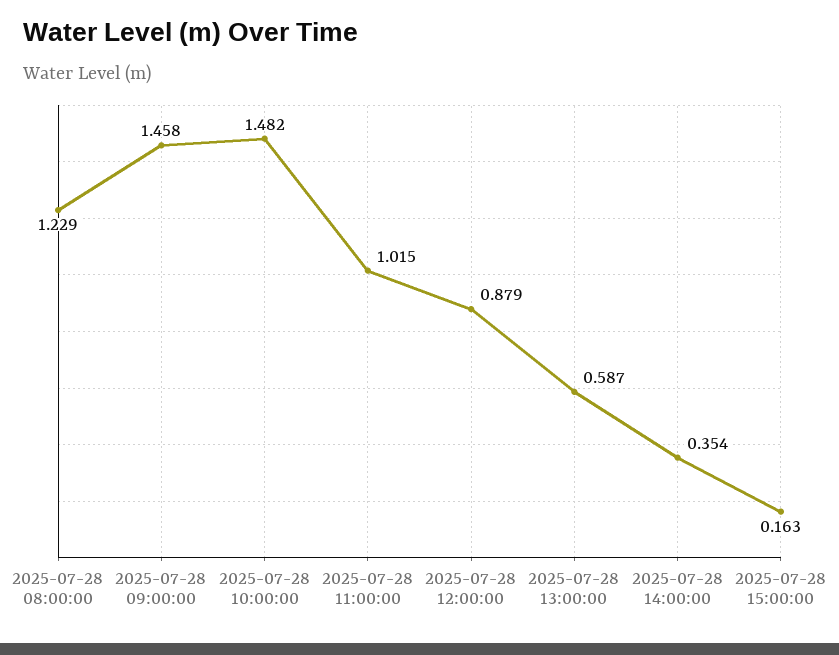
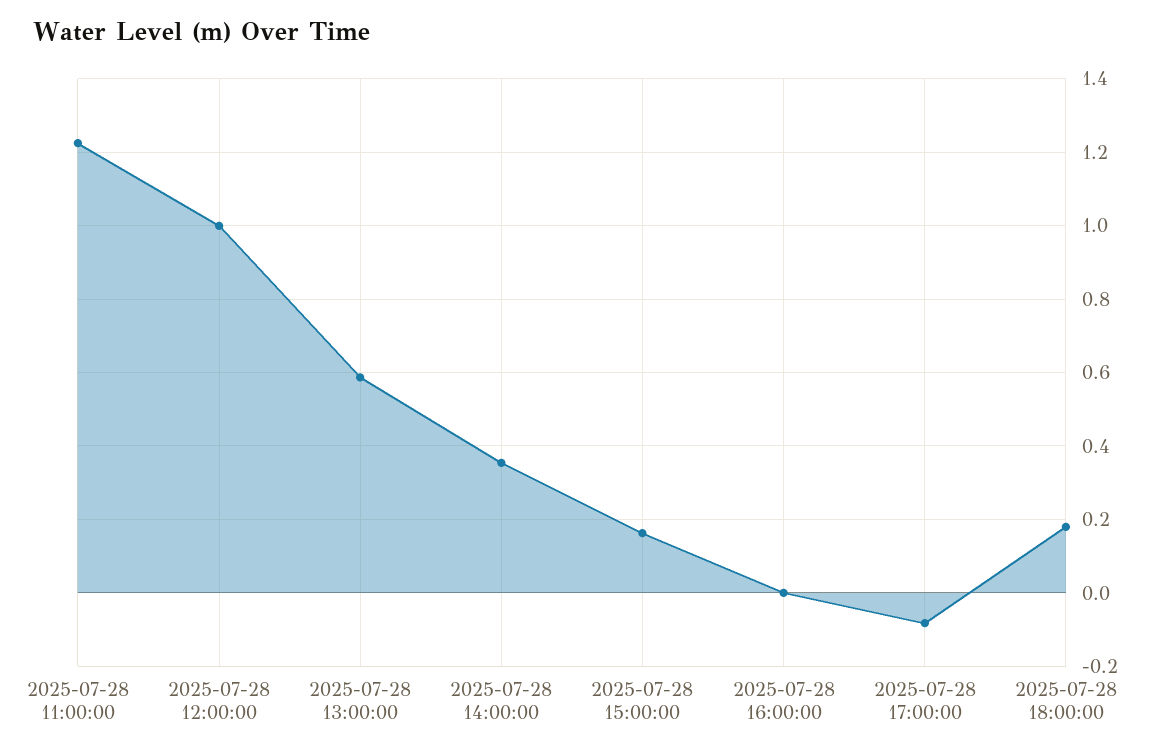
2025-07-28 08:00:00: 1.229 -> none
2025-07-28 09:00:00: 1.458 -> none
2025-07-28 10:00:00: 1.482 -> none
2025-07-28 11:00:00: 1.015 -> 1.22
2025-07-28 12:00:00: 0.879 -> 1
2025-07-28 16:00:00: none -> 0
2025-07-28 17:00:00: none -> -0.08
2025-07-28 18:00:00: none -> 0.18

